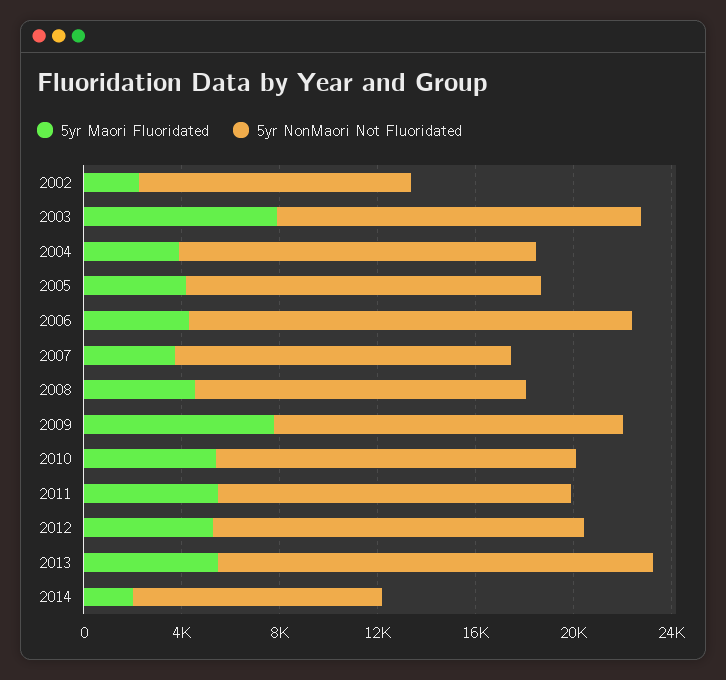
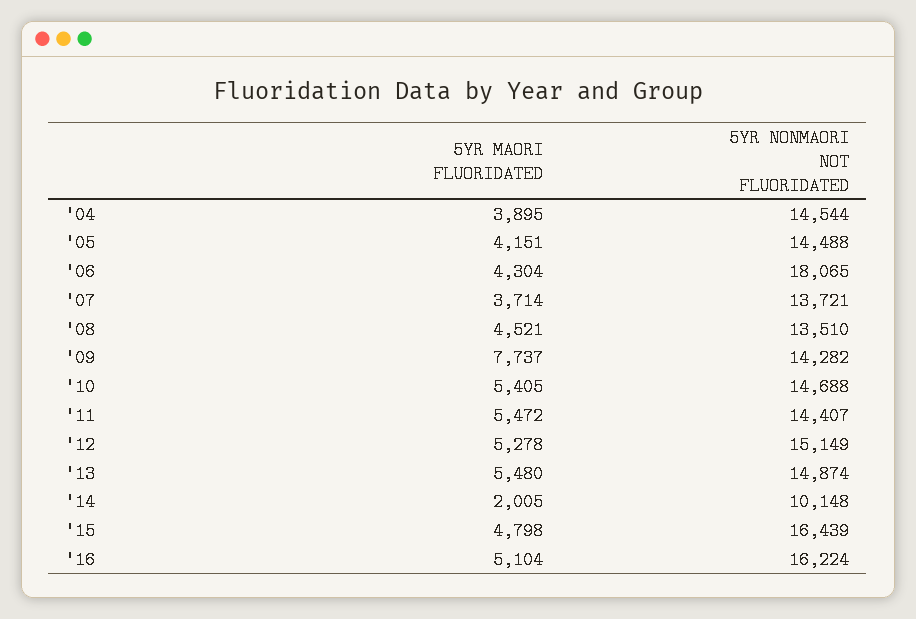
5yr Maori Fluoridated, 2002: 2000 -> none
5yr NonMaori Not Fluoridated, 2002: 11000 -> none
5yr Maori Fluoridated, 2003: 8000 -> none
5yr NonMaori Not Fluoridated, 2003: 15000 -> none
5yr NonMaori Not Fluoridated, 2013: 18000 -> 14874
5yr Maori Fluoridated, '15: none -> 4798
5yr NonMaori Not Fluoridated, '15: none -> 16439
5yr Maori Fluoridated, '16: none -> 5104
5yr NonMaori Not Fluoridated, '16: none -> 16224

